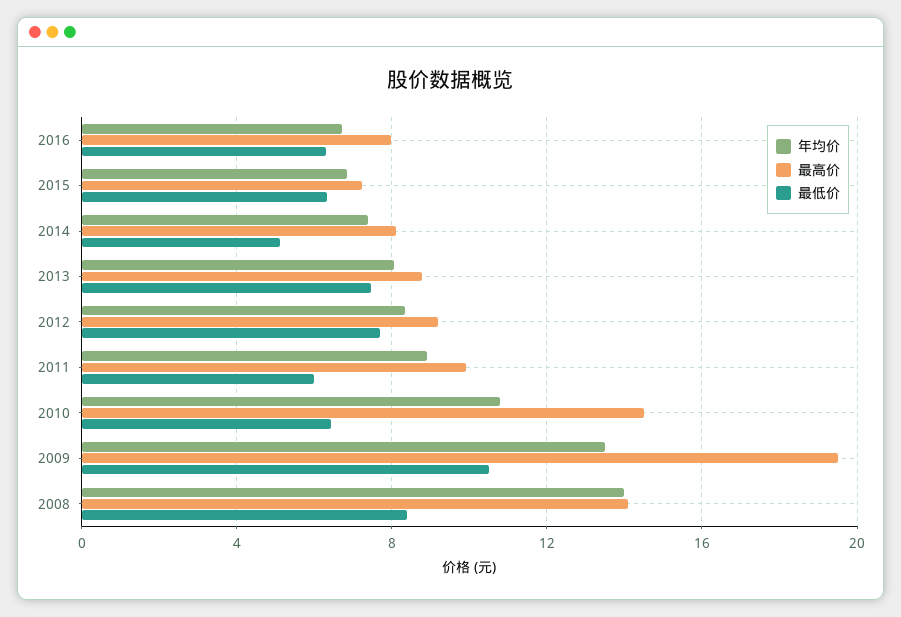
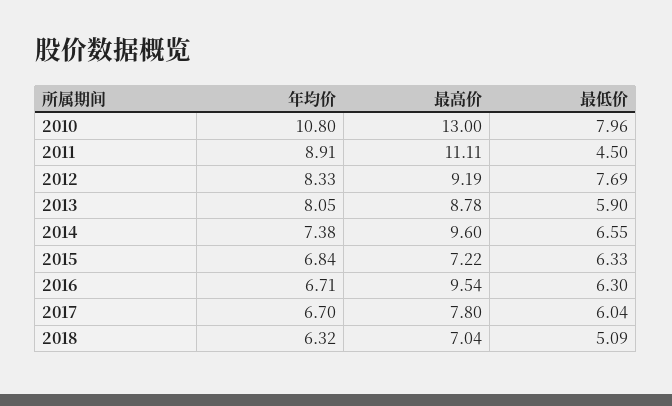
最高价, 2016: 8 -> 9.54
最高价, 2014: 8 -> 9.6
最低价, 2014: 5 -> 6.55
最低价, 2013: 7.5 -> 5.9
最高价, 2011: 10 -> 11.11
最低价, 2011: 6 -> 4.5
最高价, 2010: 14.5 -> 13
最低价, 2010: 6.5 -> 7.96
年均价, 2009: 13.5 -> none
最高价, 2009: 19.5 -> none
最低价, 2009: 10.5 -> none
年均价, 2008: 14 -> none
最高价, 2008: 14 -> none
最低价, 2008: 8.5 -> none
年均价, 2017: none -> 6.7
最高价, 2017: none -> 7.8
最低价, 2017: none -> 6.04
年均价, 2018: none -> 6.32
最高价, 2018: none -> 7.04
最低价, 2018: none -> 5.09

